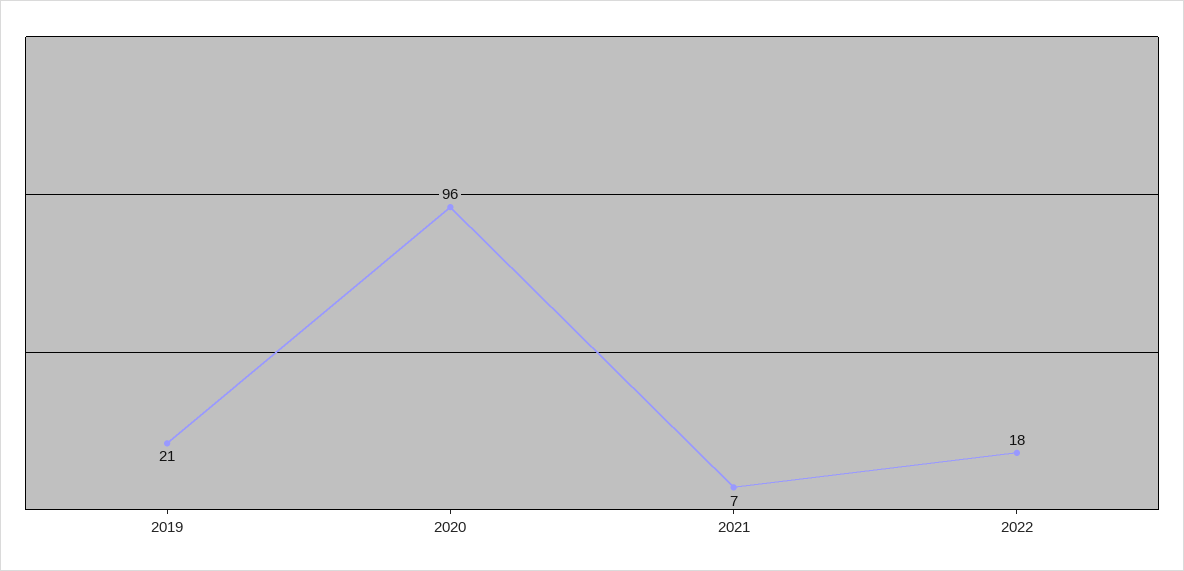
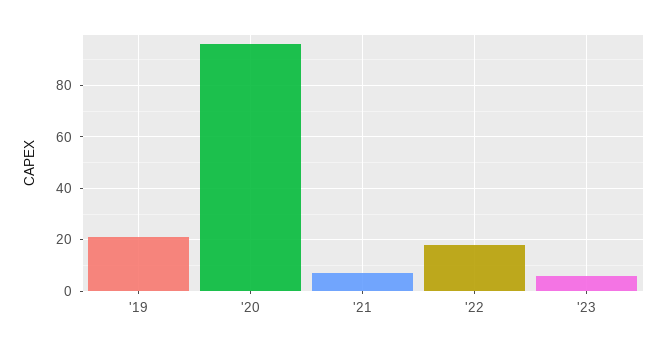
'23: none -> 5

